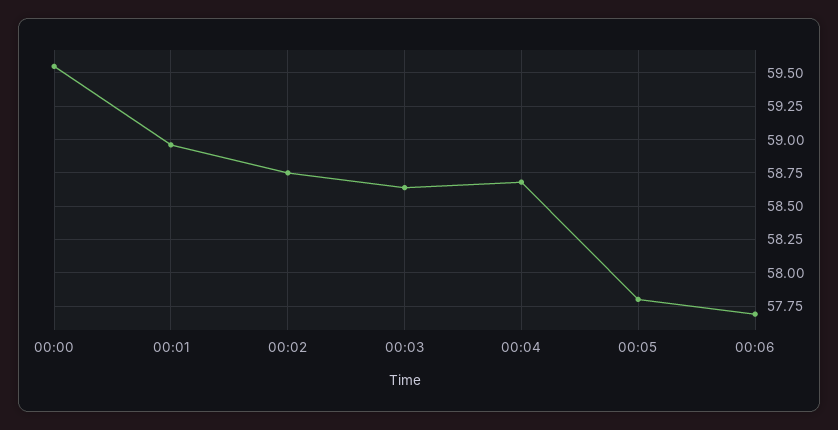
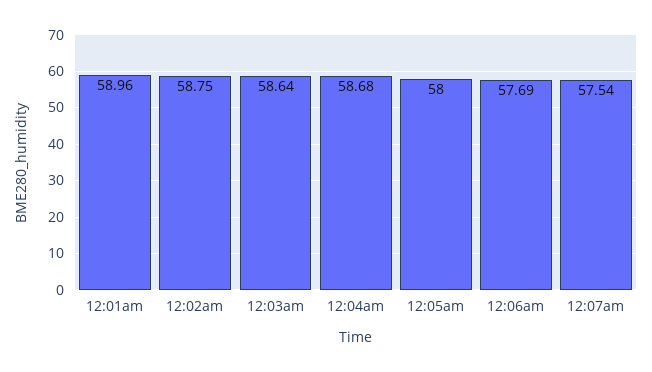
00:00: 59.55 -> none
00:05: 57.8 -> 58
12:07am: none -> 57.54

